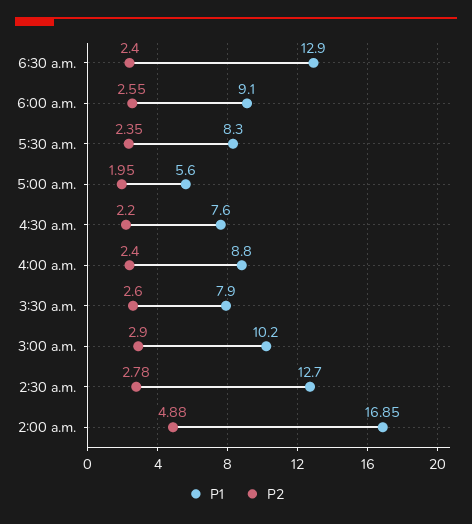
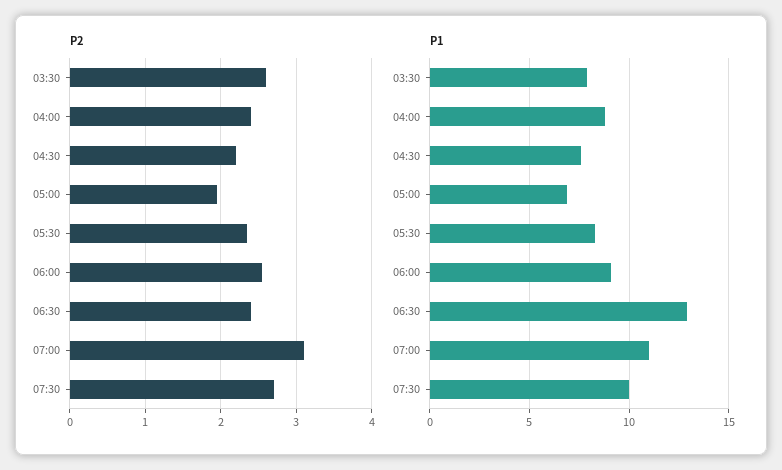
P1, 5:00 a.m.: 5.6 -> 7
P1, 3:00 a.m.: 10.2 -> none
P2, 3:00 a.m.: 2.9 -> none
P1, 2:30 a.m.: 12.7 -> none
P2, 2:30 a.m.: 2.78 -> none
P1, 2:00 a.m.: 16.85 -> none
P2, 2:00 a.m.: 4.88 -> none
P2, 07:00: none -> 3.1
P2, 07:30: none -> 2.7
P1, 07:00: none -> 11
P1, 07:30: none -> 10

